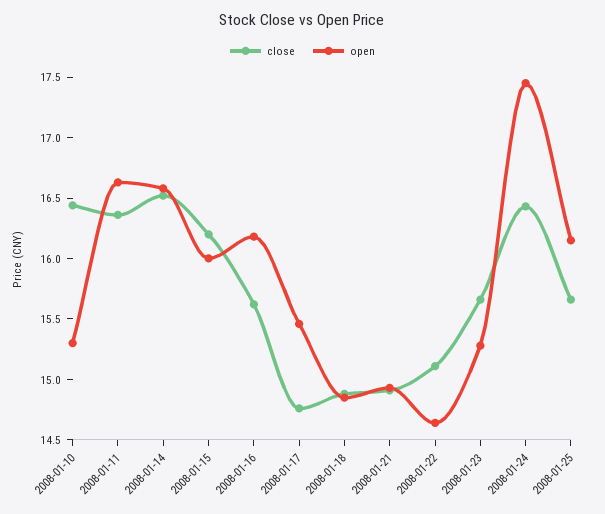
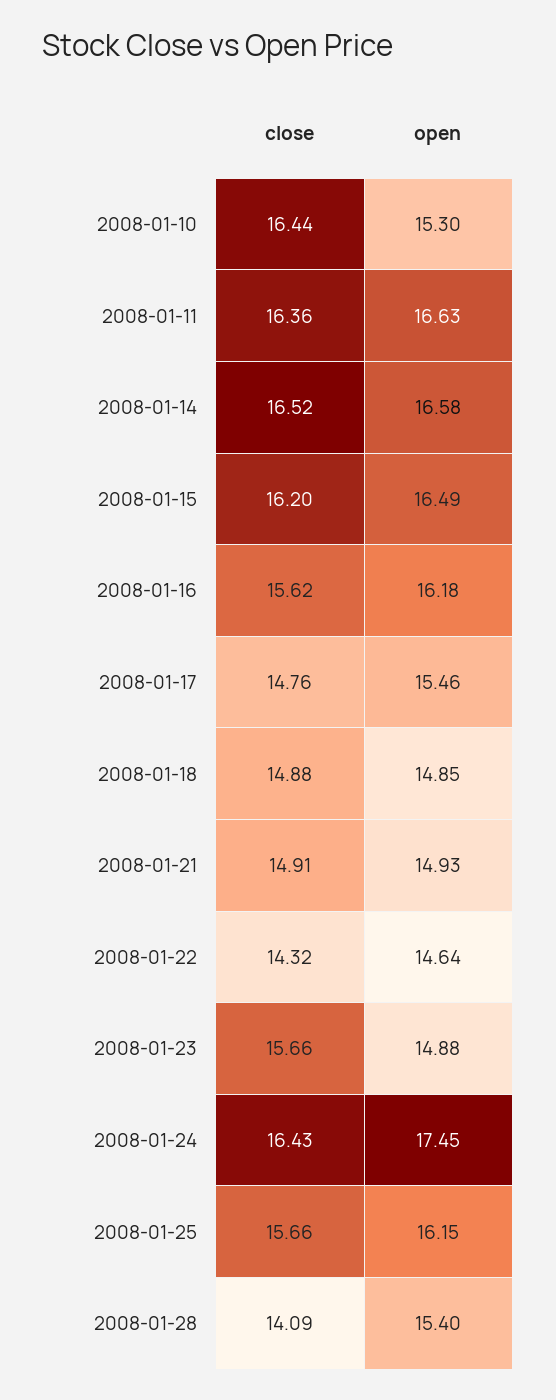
open, 2008-01-15: 16 -> 16.49
close, 2008-01-22: 15.1 -> 14.32
open, 2008-01-23: 15.3 -> 14.88
close, 2008-01-28: none -> 14.09
open, 2008-01-28: none -> 15.4

